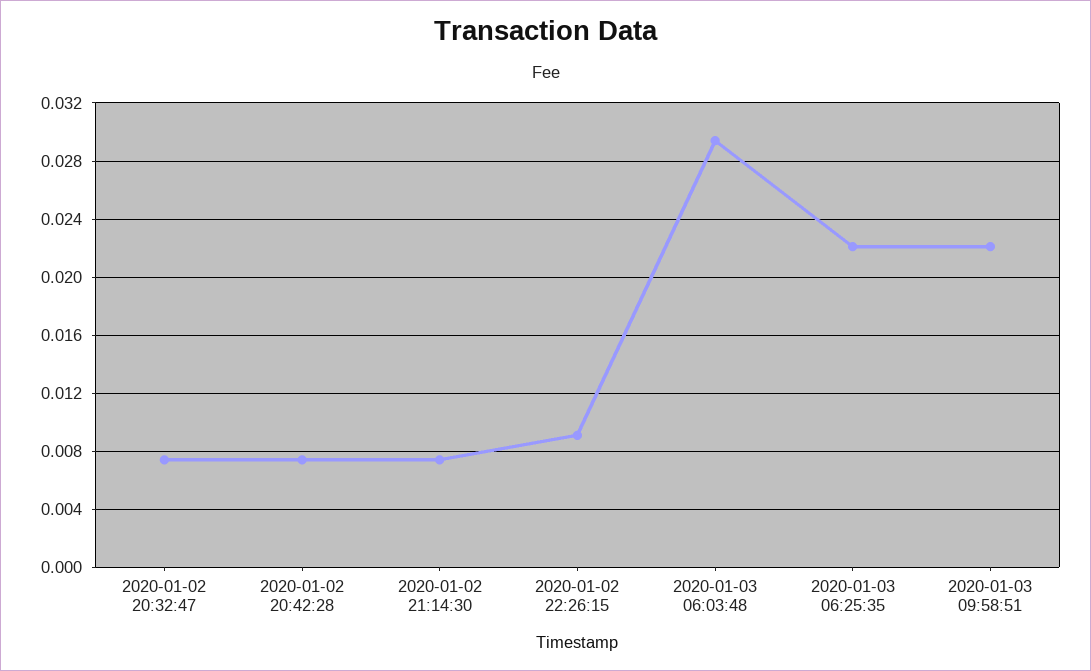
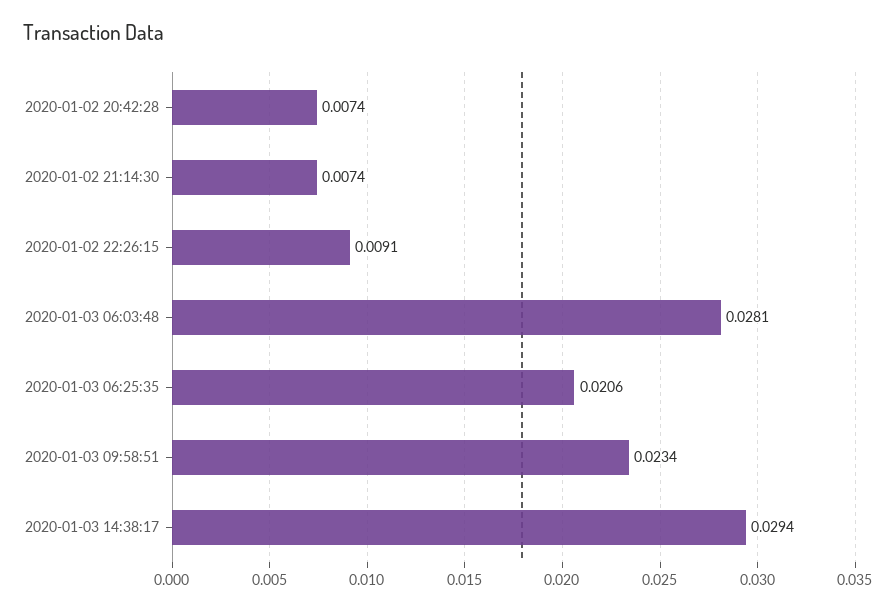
2020-01-02 20:32:47: 0.0075 -> none
2020-01-03 06:03:48: 0.0295 -> 0.0281
2020-01-03 06:25:35: 0.022 -> 0.0206
2020-01-03 09:58:51: 0.022 -> 0.0234
2020-01-03 14:38:17: none -> 0.0294

